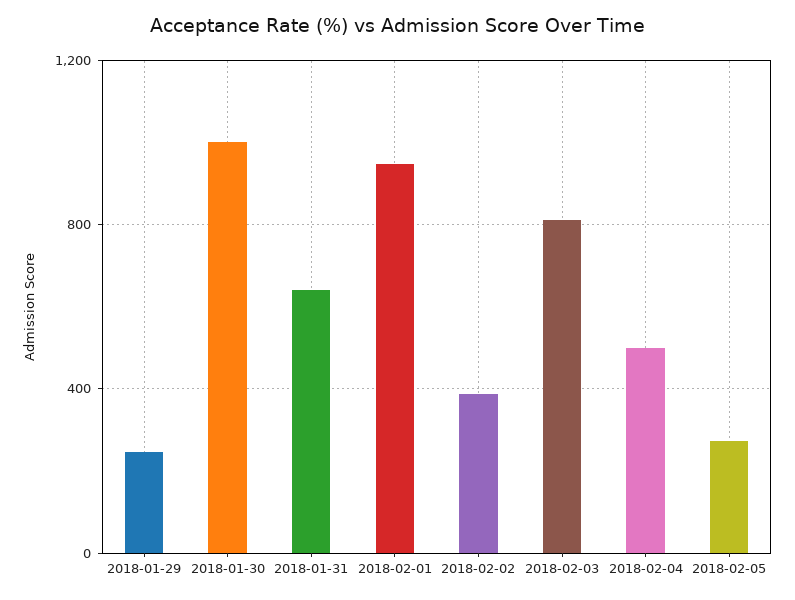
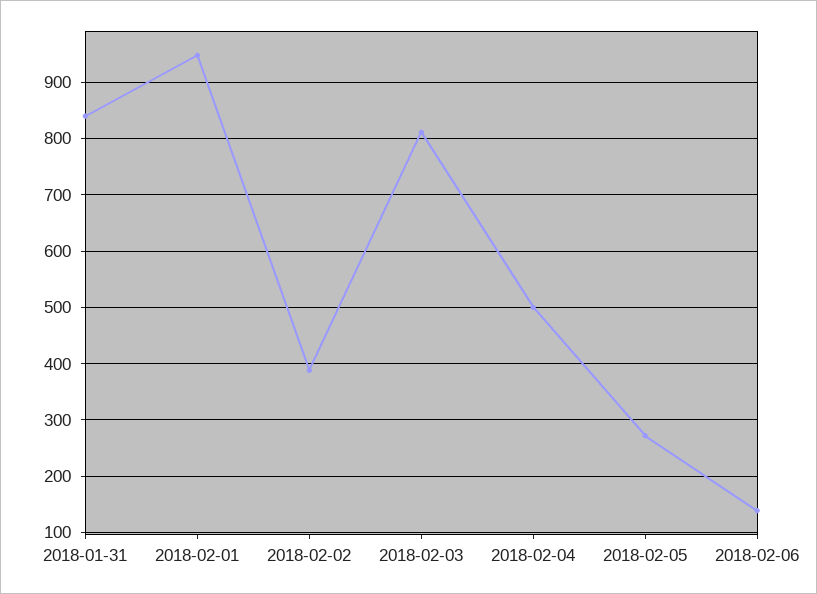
2018-01-29: 250 -> none
2018-01-30: 1000 -> none
2018-01-31: 650 -> 840
2018-02-06: none -> 140

